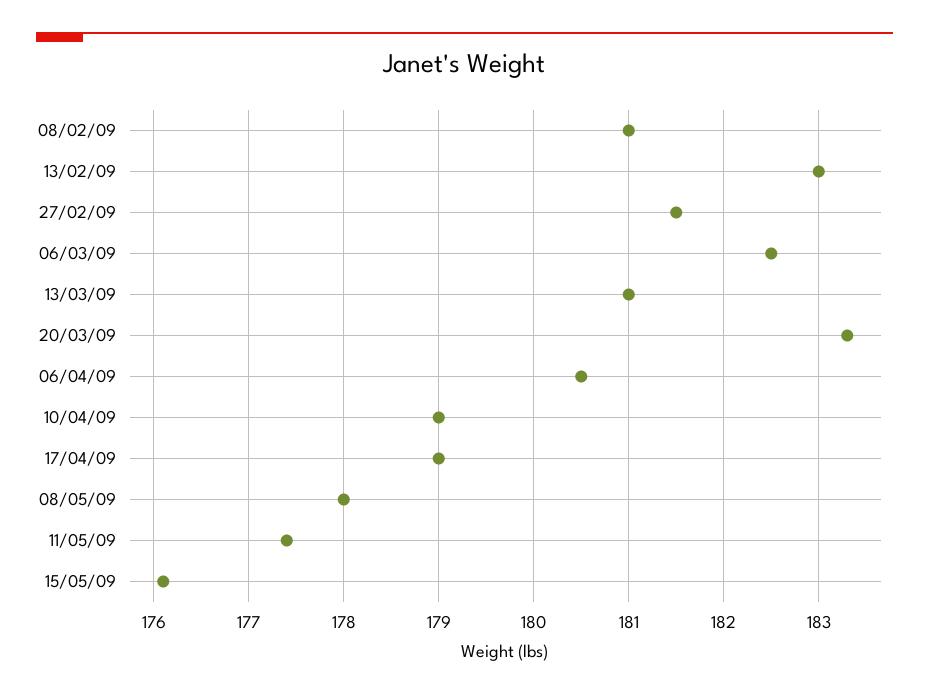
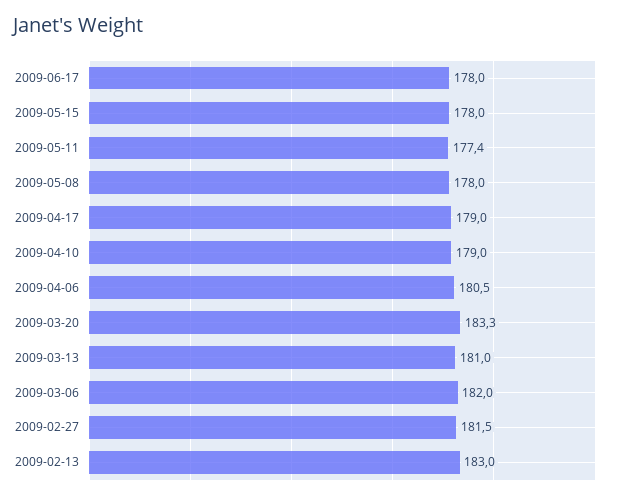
08/02/09: 181 -> none
06/03/09: 182.5 -> 182
15/05/09: 176.1 -> 178
2009-06-17: none -> 178

